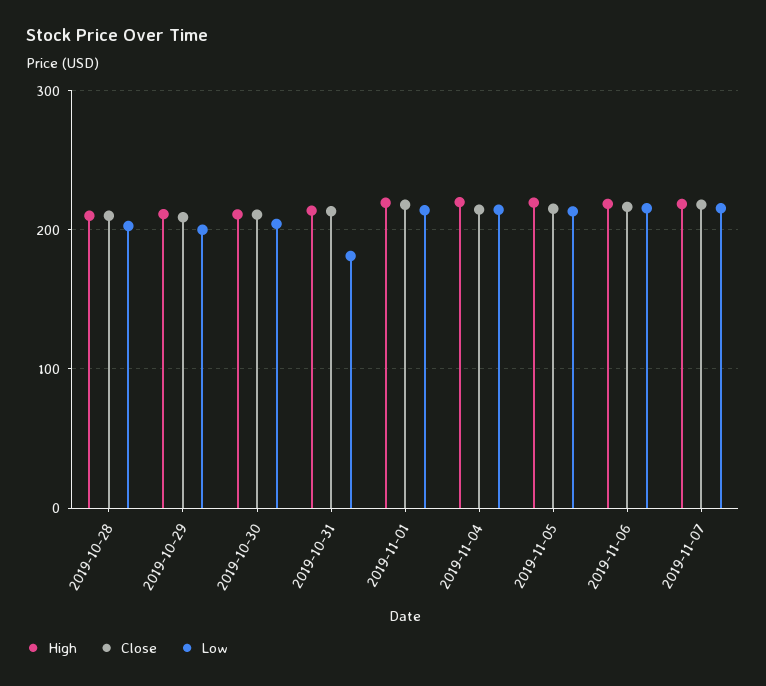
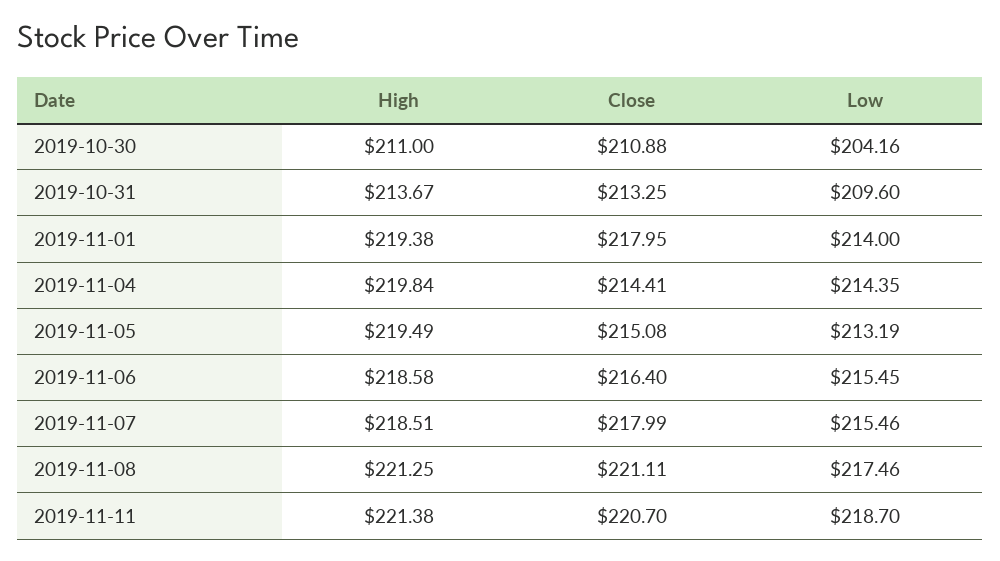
High, 2019-10-28: 210 -> none
Close, 2019-10-28: 210 -> none
Low, 2019-10-28: 200 -> none
High, 2019-10-29: 210 -> none
Close, 2019-10-29: 210 -> none
Low, 2019-10-29: 200 -> none
Low, 2019-10-31: 180 -> 209.6
High, 2019-11-08: none -> 221.25
Close, 2019-11-08: none -> 221.11
Low, 2019-11-08: none -> 217.46
High, 2019-11-11: none -> 221.38
Close, 2019-11-11: none -> 220.7
Low, 2019-11-11: none -> 218.7

